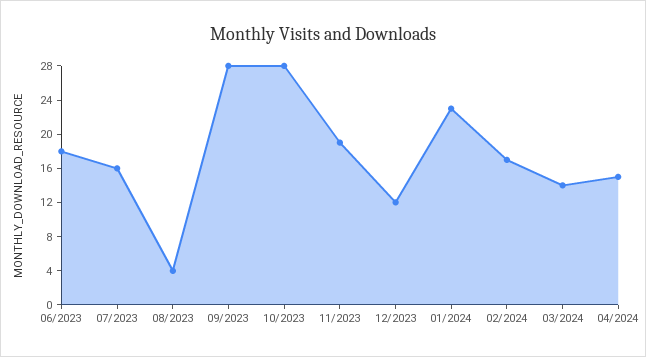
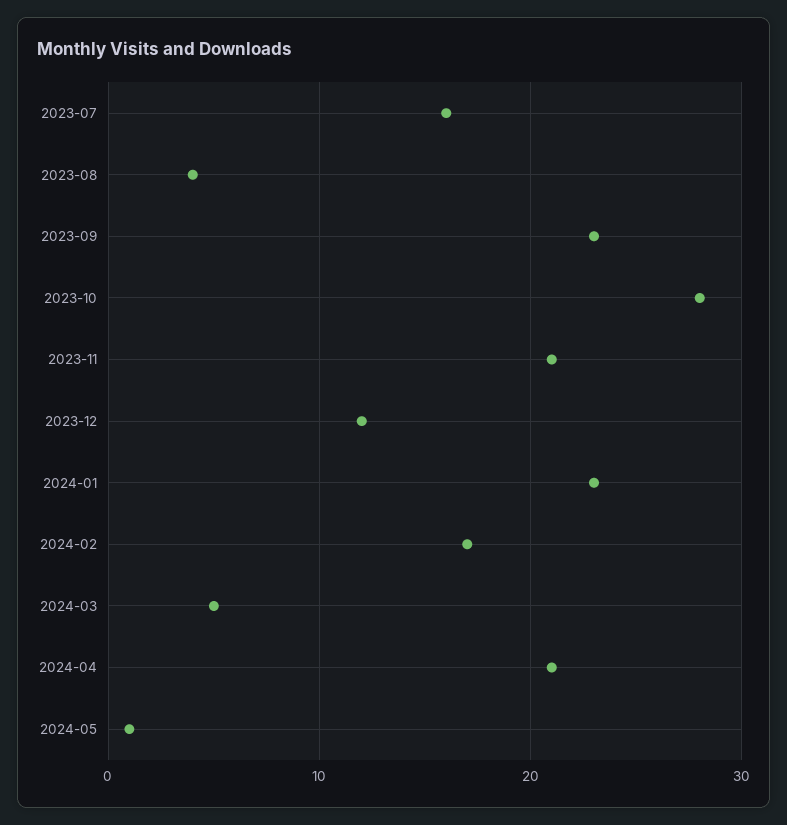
06/2023: 18 -> none
09/2023: 28 -> 23
11/2023: 19 -> 21
03/2024: 14 -> 5
04/2024: 15 -> 21
2024-05: none -> 1

